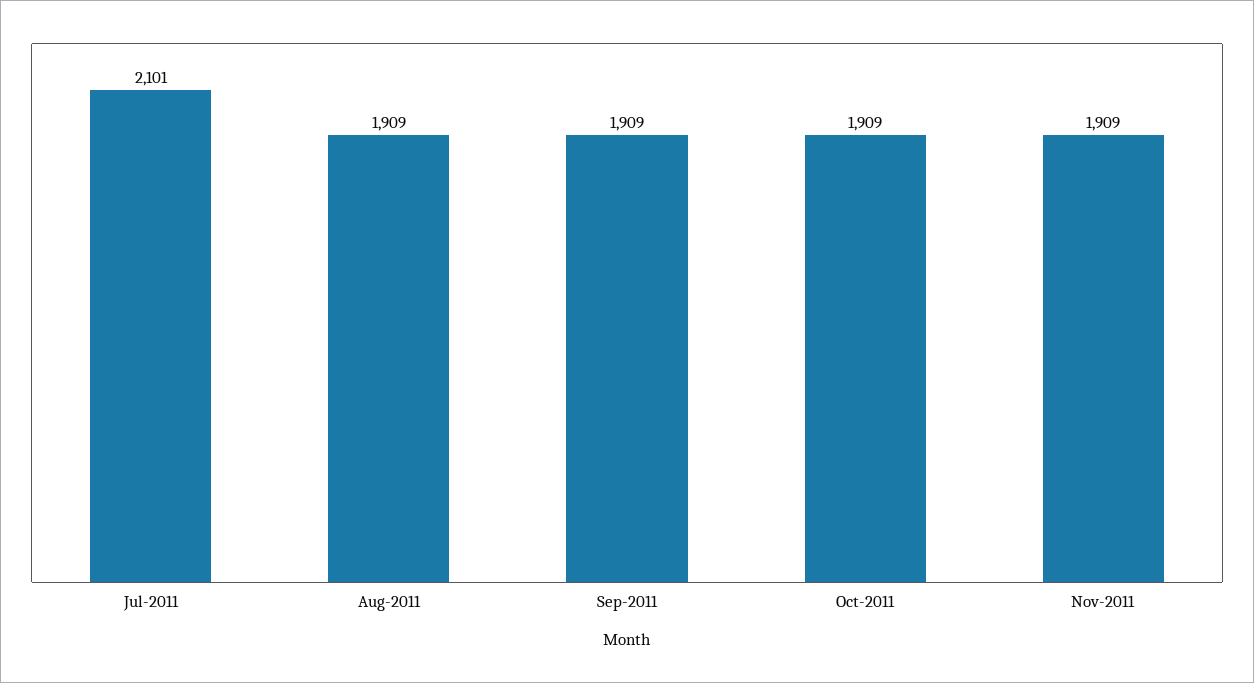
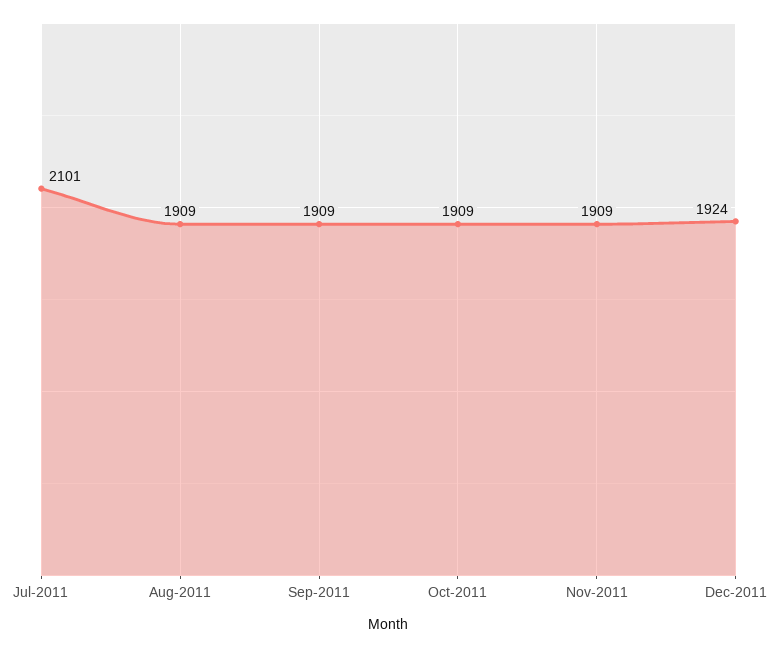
Dec-2011: none -> 1924

